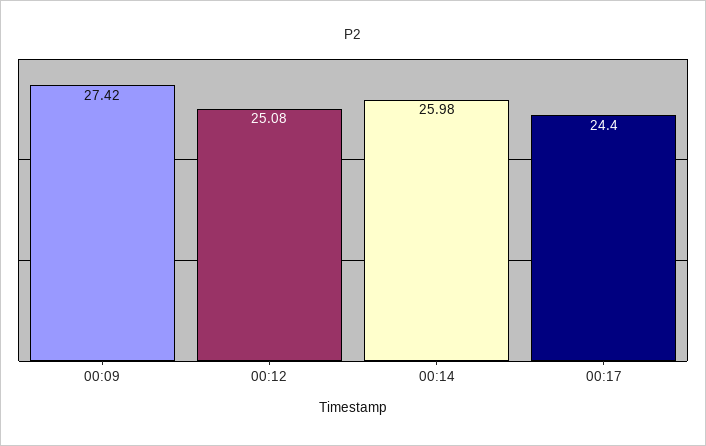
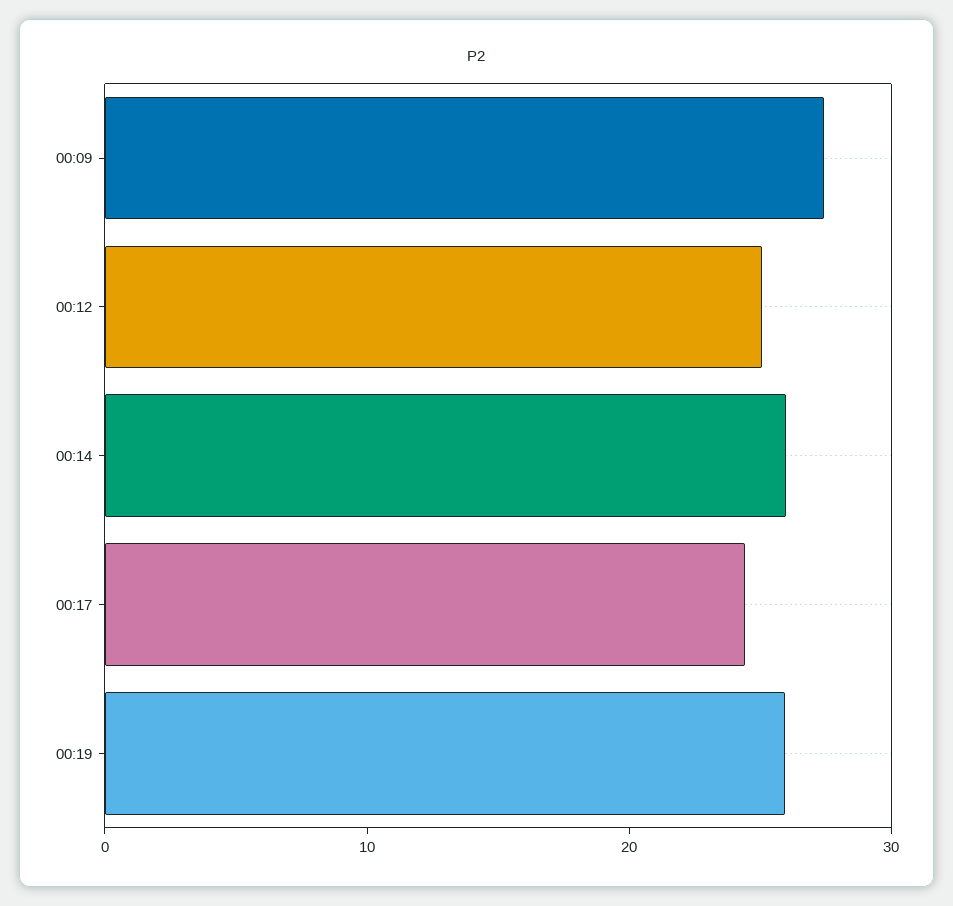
00:19: none -> 26

